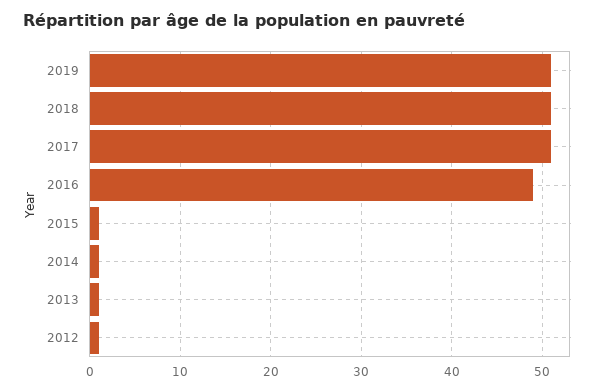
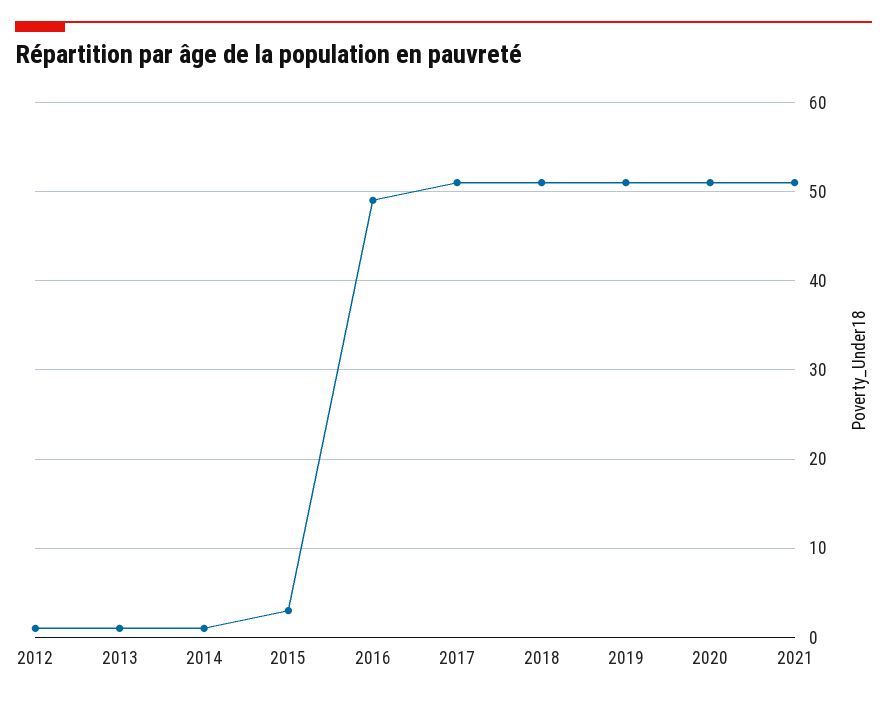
2015: 1 -> 3
2020: none -> 51
2021: none -> 51

